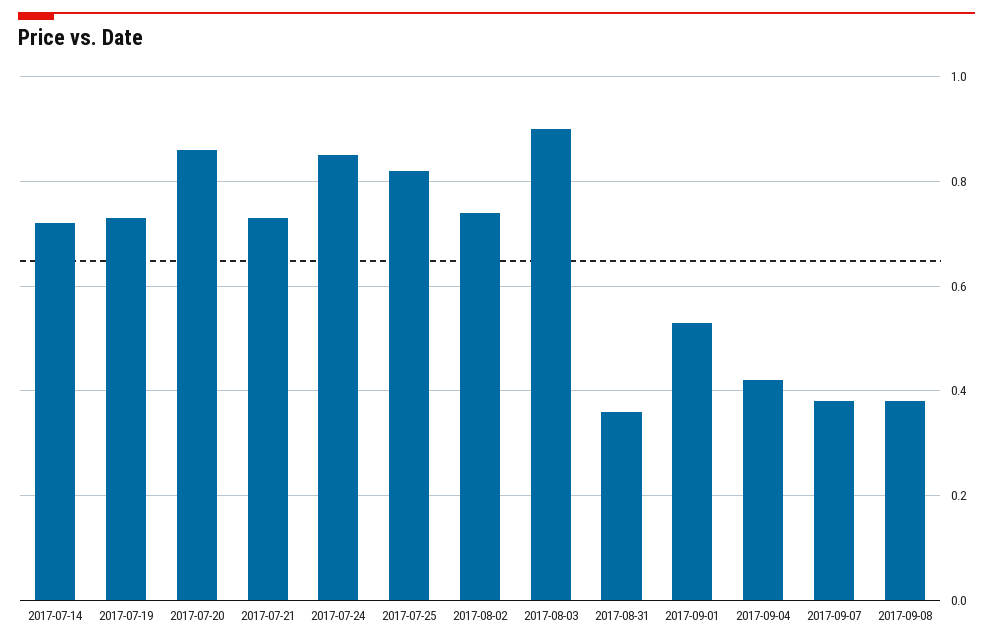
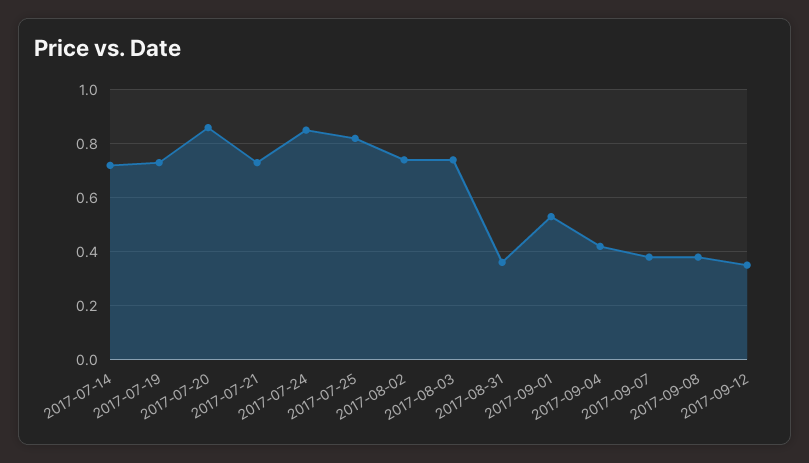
2017-08-03: 0.9 -> 0.75
2017-09-12: none -> 0.35

